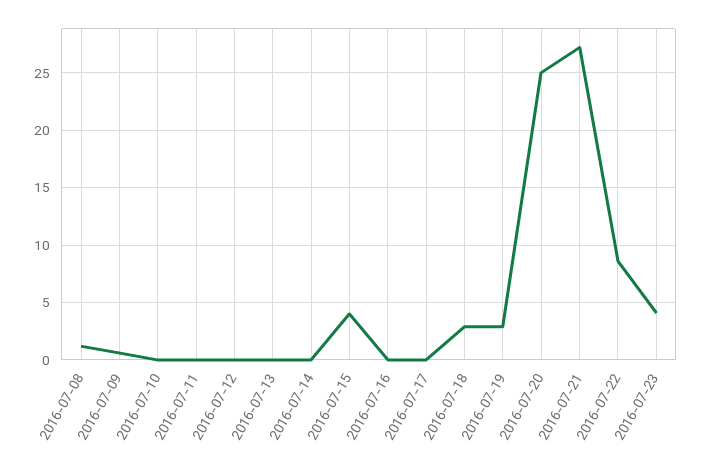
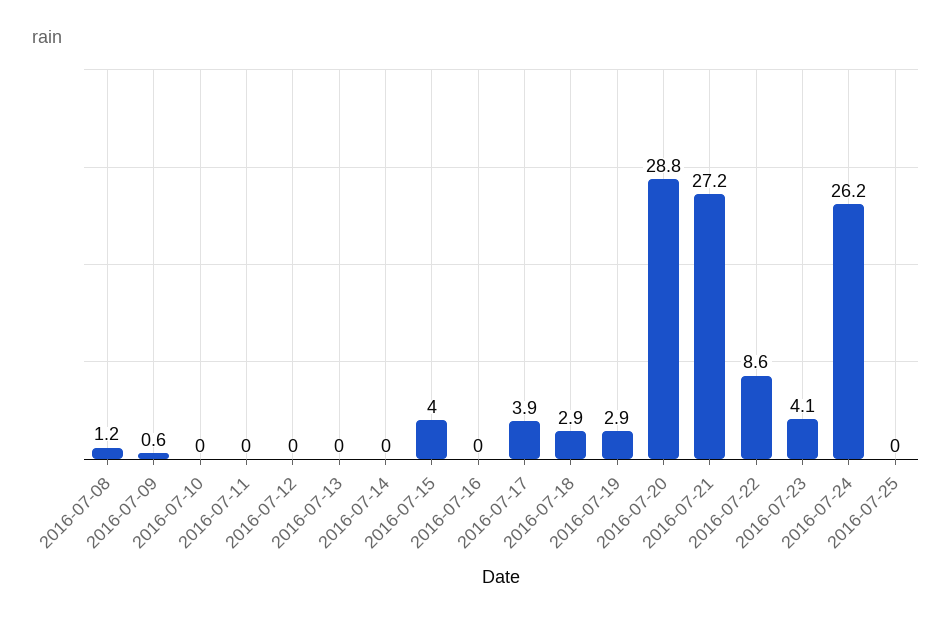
2016-07-17: 0 -> 3.9
2016-07-20: 25 -> 28.8
2016-07-24: none -> 26.2
2016-07-25: none -> 0

